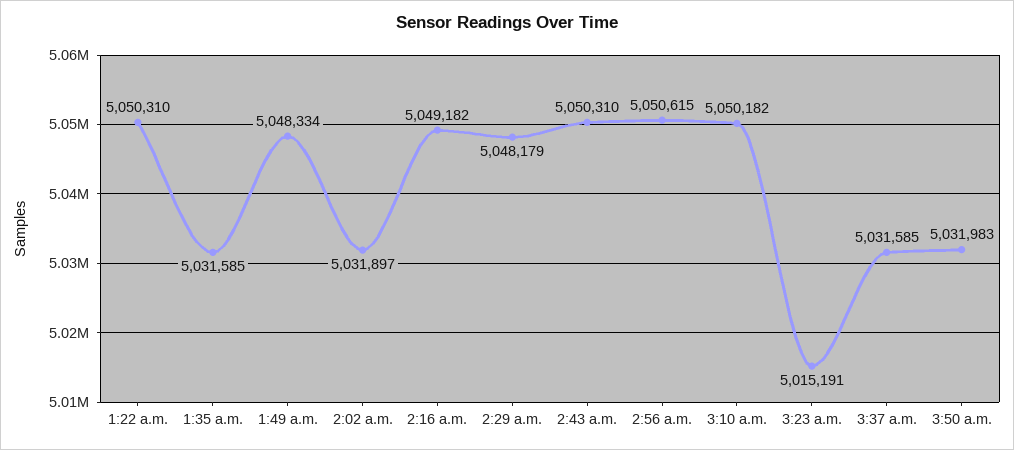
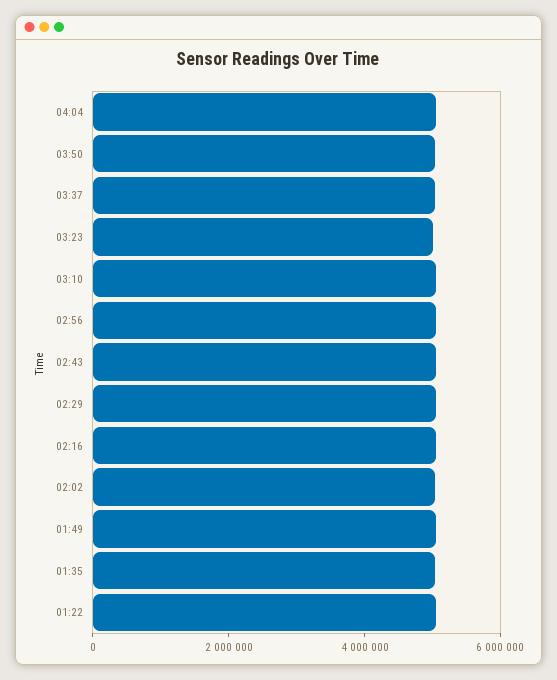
04:04: none -> 5000000

